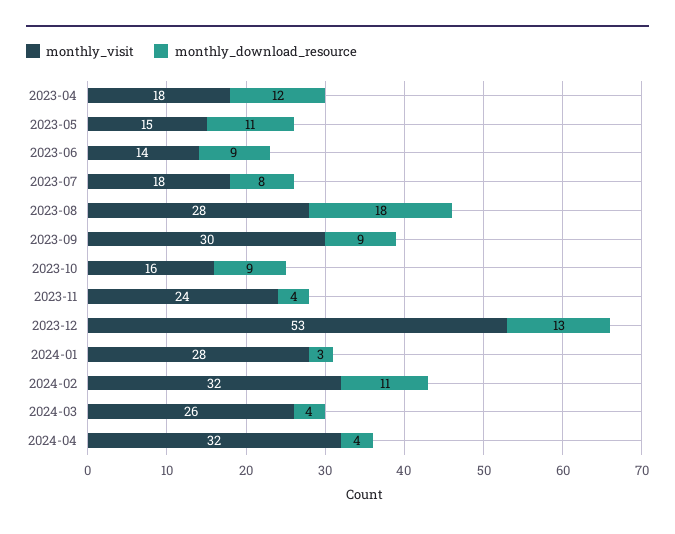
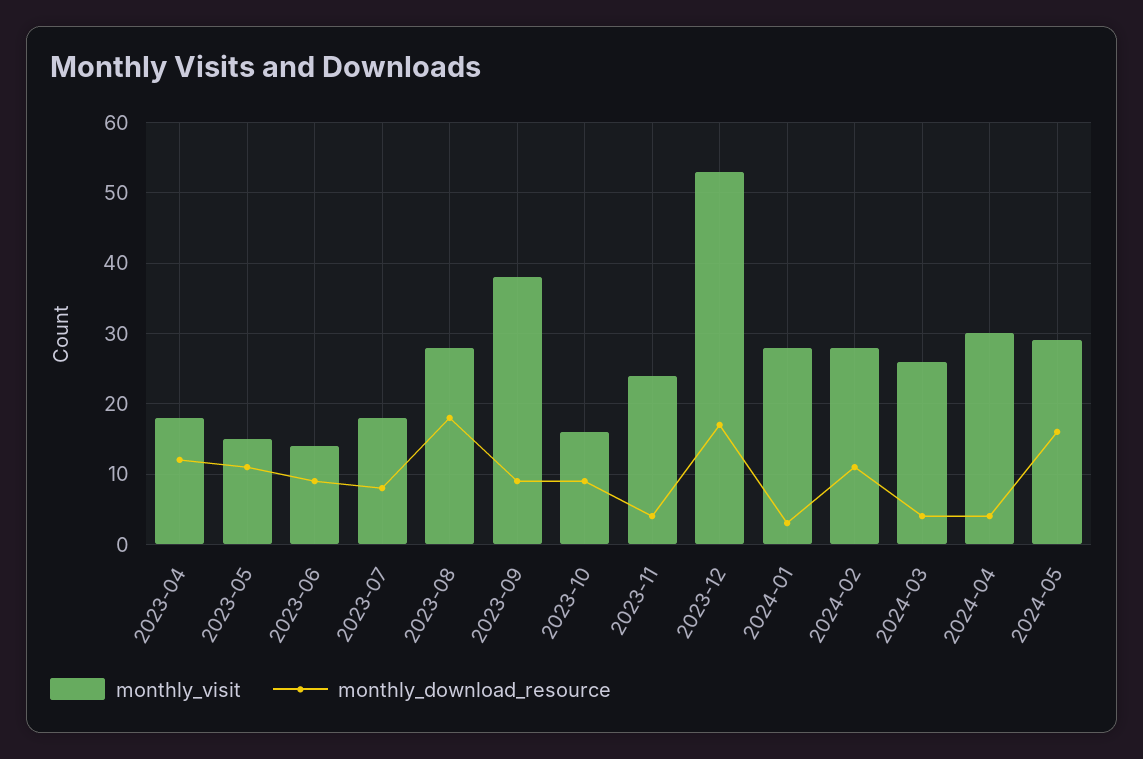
monthly_visit, 2023-09: 30 -> 38
monthly_download_resource, 2023-12: 13 -> 17
monthly_visit, 2024-02: 32 -> 28
monthly_visit, 2024-04: 32 -> 30
monthly_visit, 2024-05: none -> 29
monthly_download_resource, 2024-05: none -> 16

